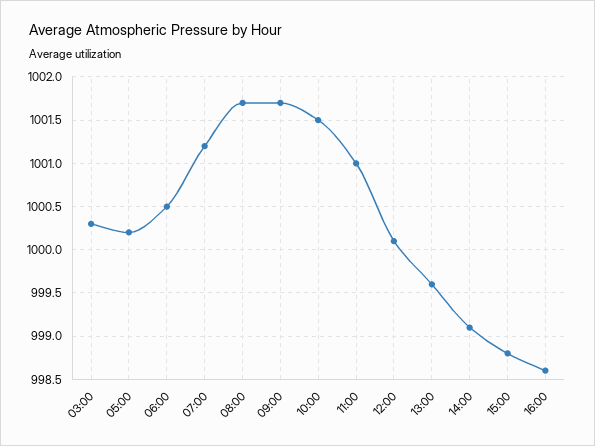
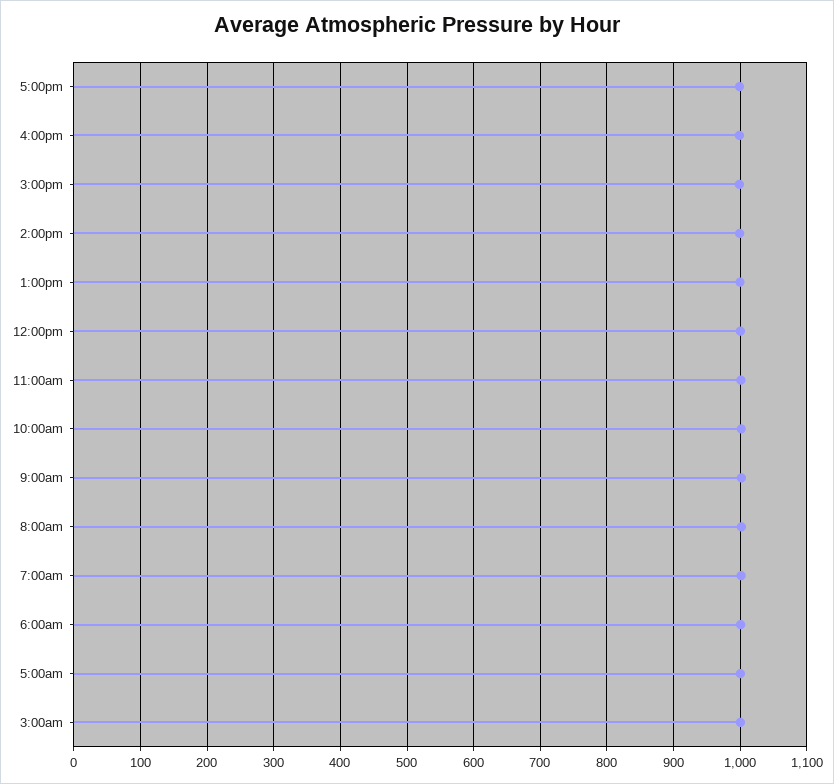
5:00pm: none -> 1000

